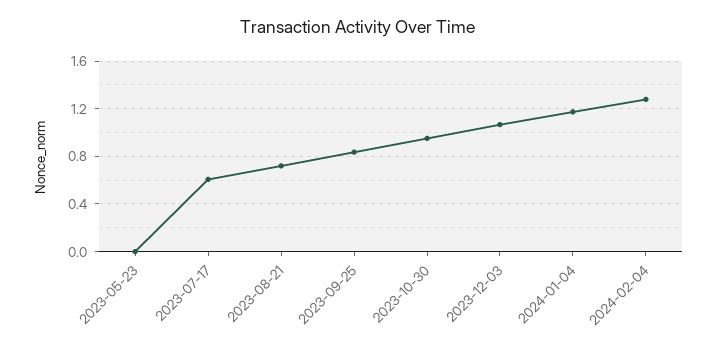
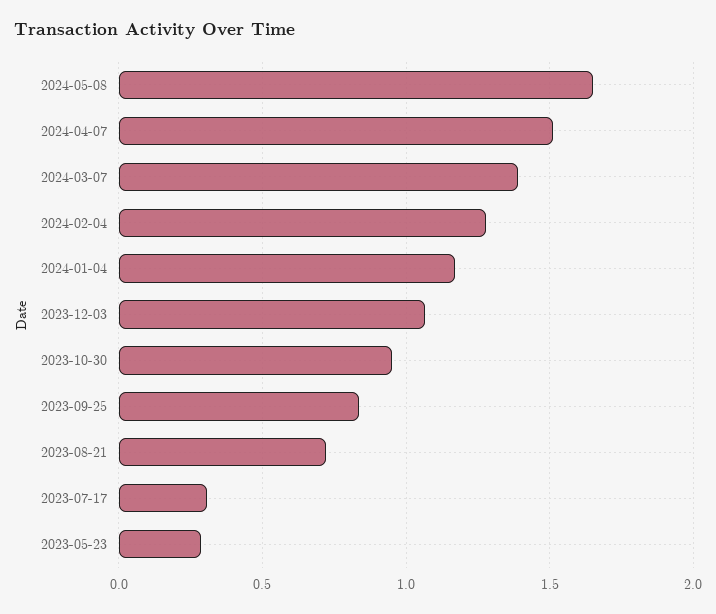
2023-05-23: 0 -> 0.3
2023-07-17: 0.6 -> 0.3
2024-05-08: none -> 1.65
2024-04-07: none -> 1.5
2024-03-07: none -> 1.4

